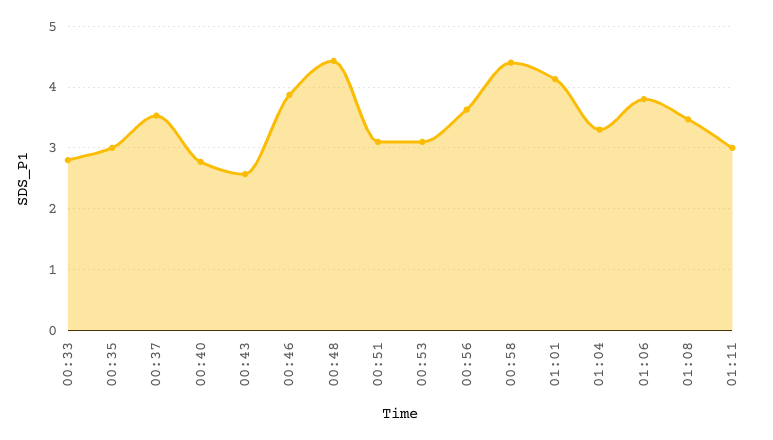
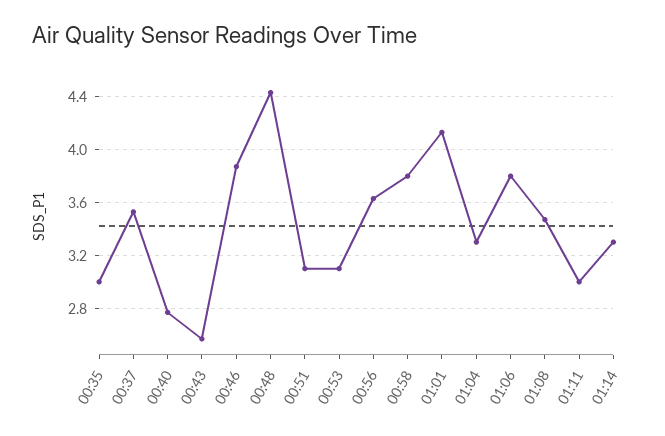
00:33: 2.8 -> none
00:58: 4.4 -> 3.8
01:14: none -> 3.3

